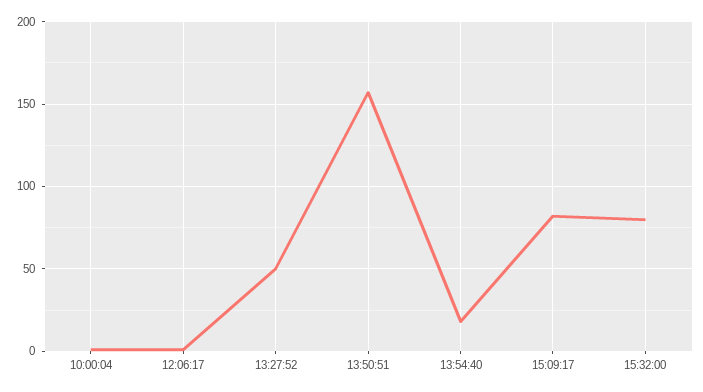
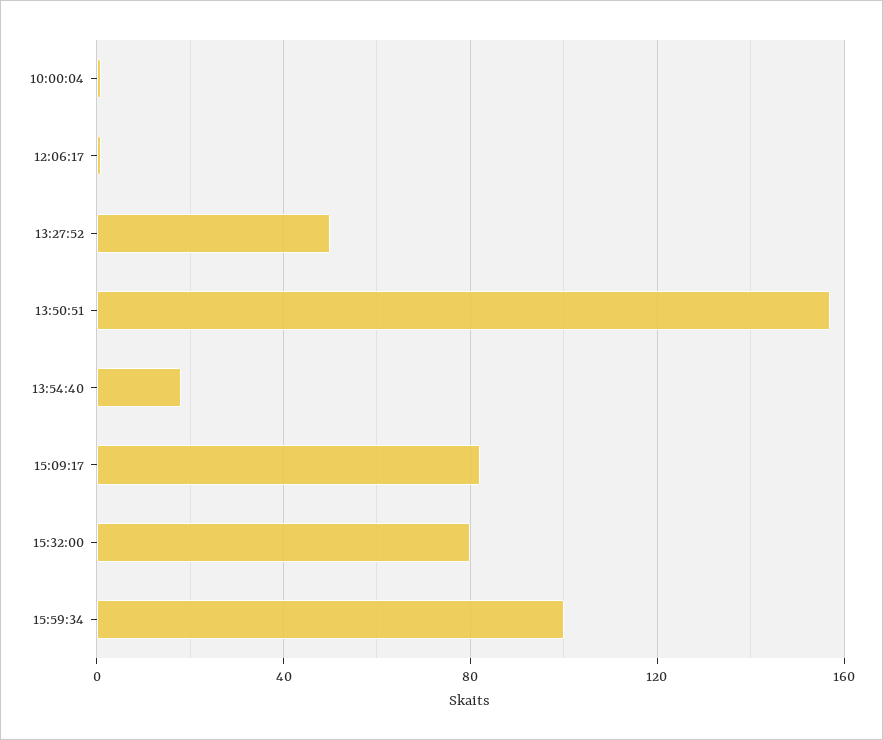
15:59:34: none -> 100

